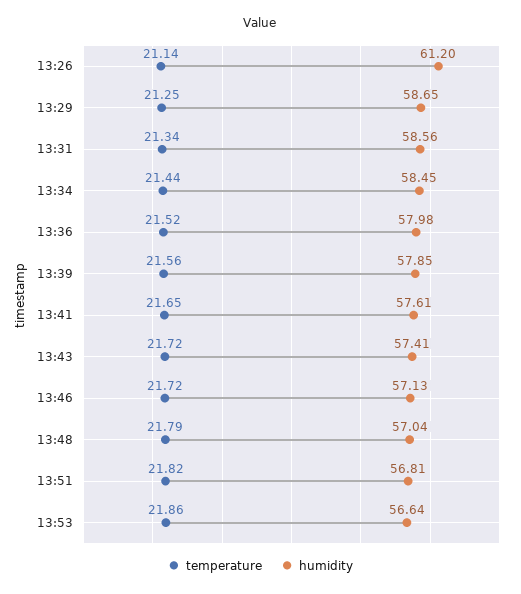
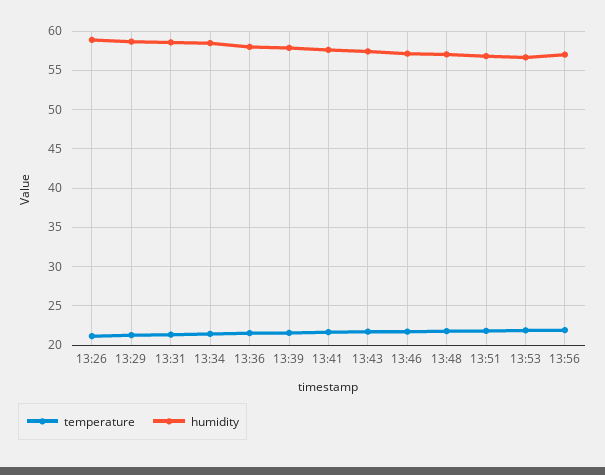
humidity, 13:26: 61.2 -> 59
temperature, 13:56: none -> 22
humidity, 13:56: none -> 57

